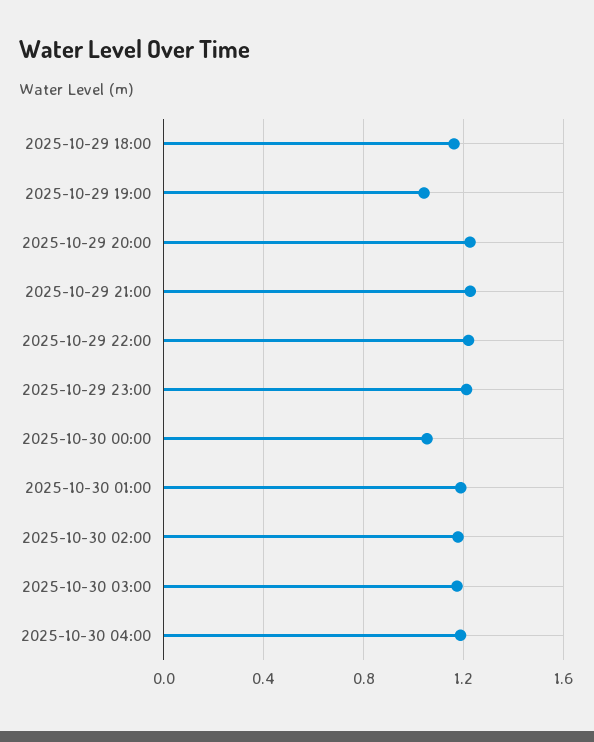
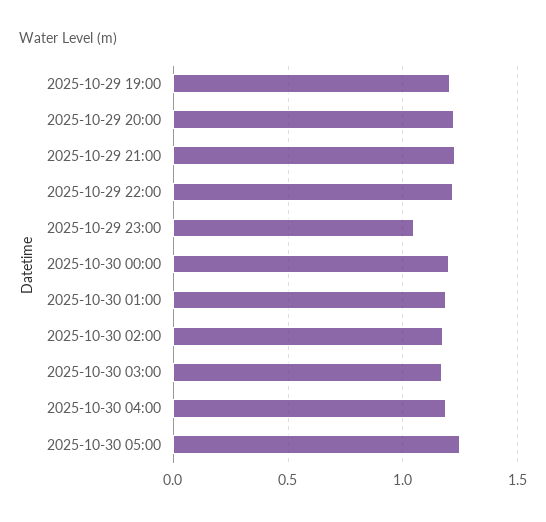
2025-10-29 18:00: 1.15 -> none
2025-10-29 19:00: 1.05 -> 1.2
2025-10-29 23:00: 1.2 -> 1.05
2025-10-30 00:00: 1.05 -> 1.2
2025-10-30 05:00: none -> 1.25

